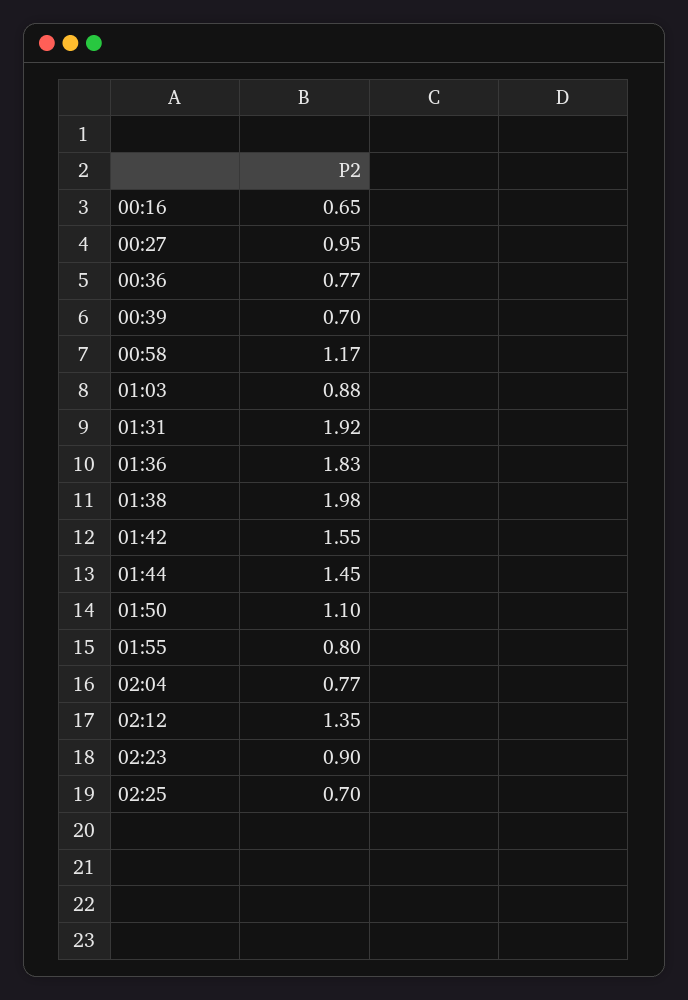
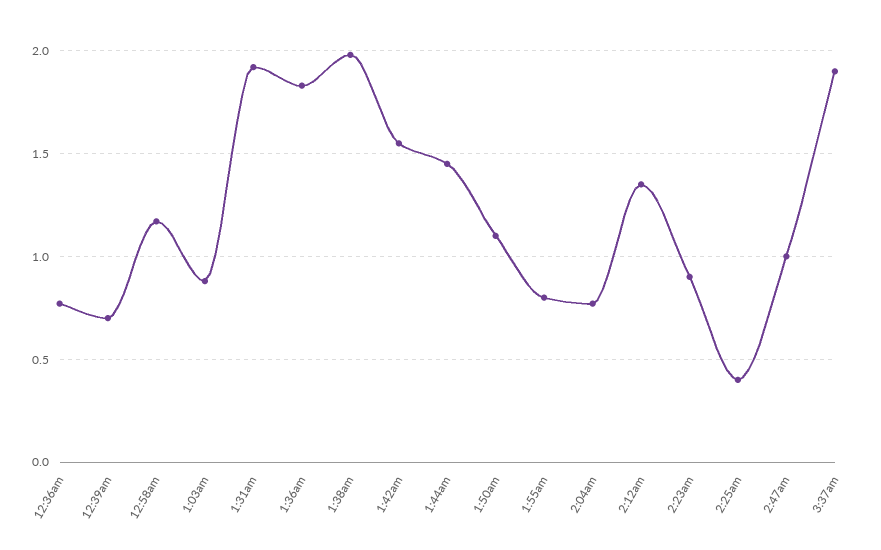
00:16: 0.65 -> none
00:27: 0.95 -> none
02:25: 0.7 -> 0.4
2:47am: none -> 1
3:37am: none -> 1.9

